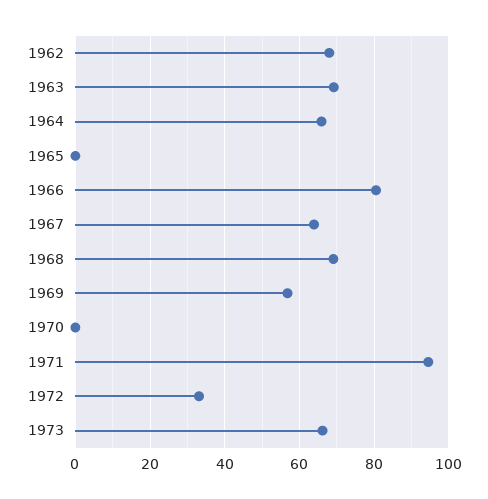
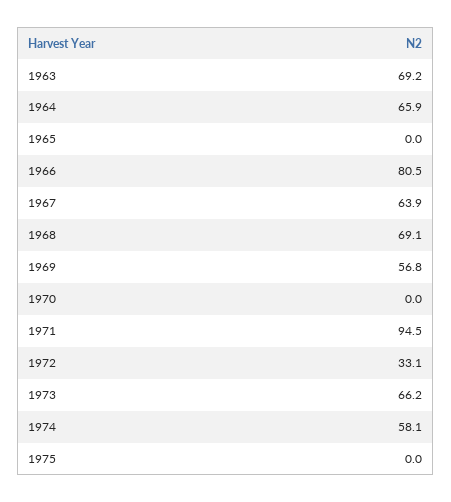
1962: 68 -> none
1974: none -> 58.1
1975: none -> 0

